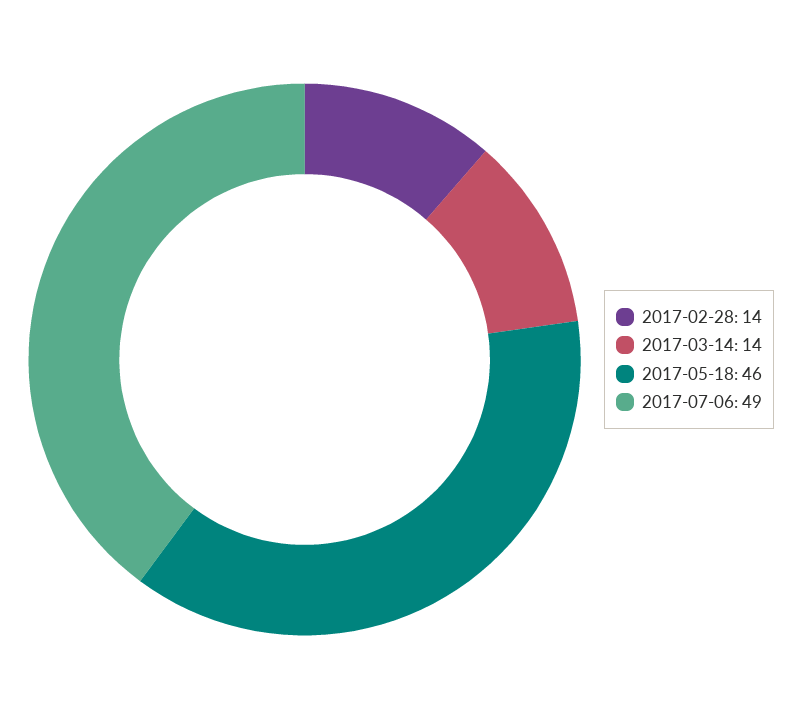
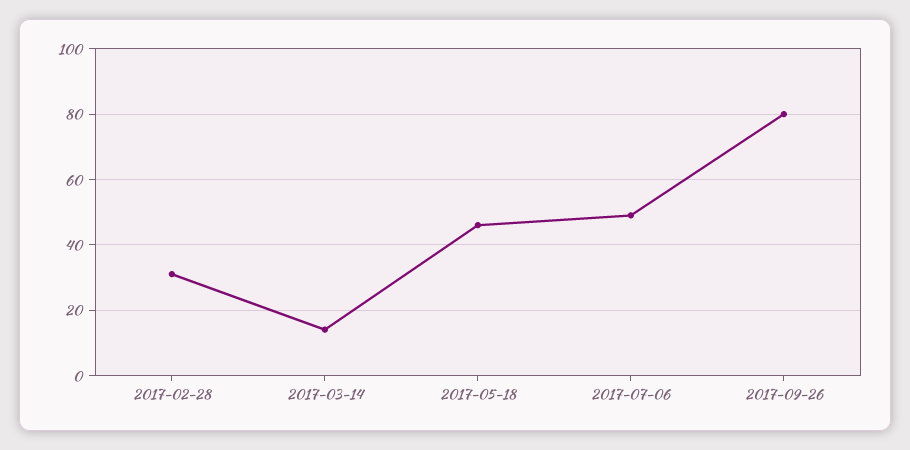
2017-02-28: 14 -> 30
2017-09-26: none -> 80

